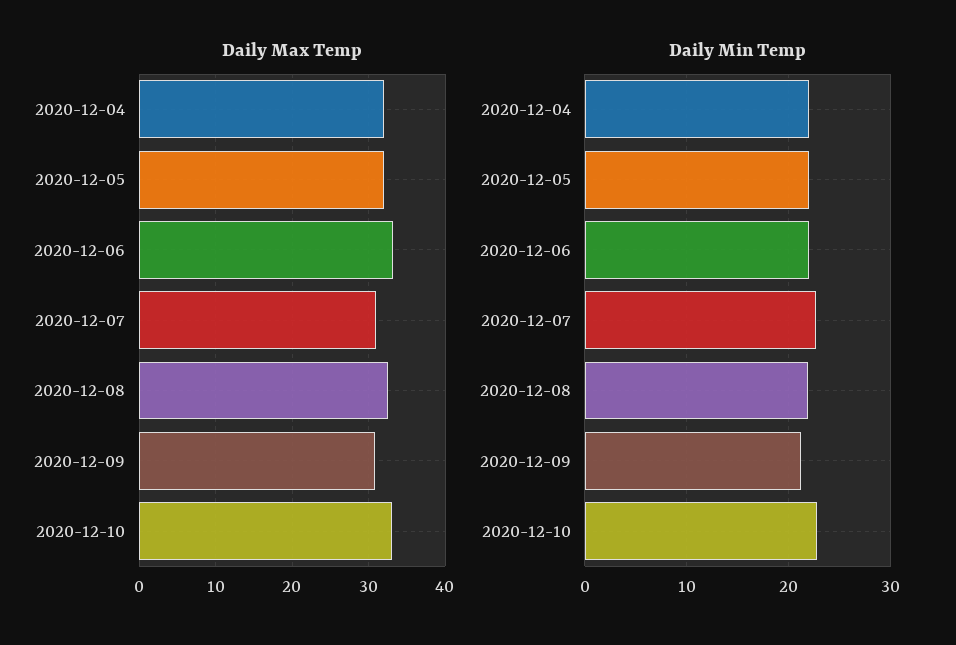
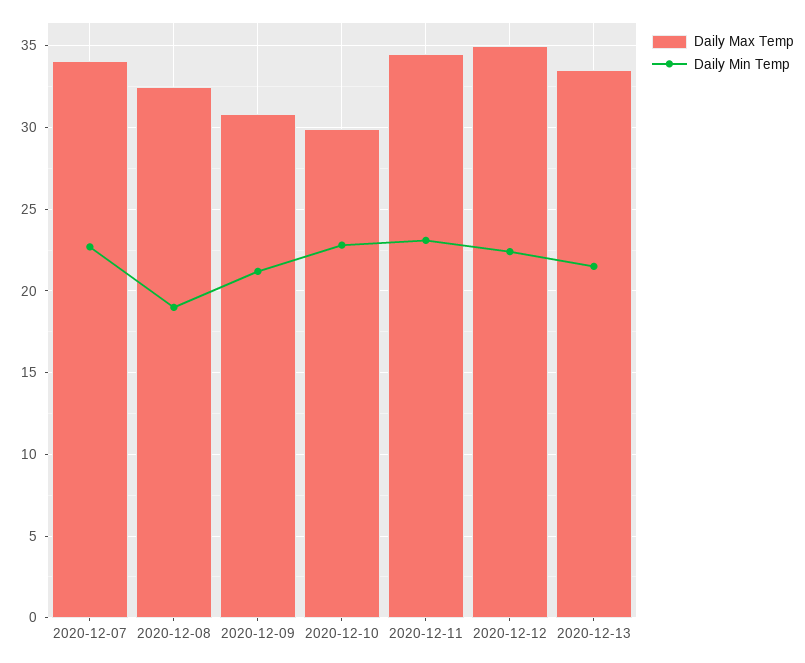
Daily Max Temp, 2020-12-04: 32 -> none
Daily Max Temp, 2020-12-05: 32 -> none
Daily Max Temp, 2020-12-06: 33 -> none
Daily Max Temp, 2020-12-07: 31 -> 34
Daily Max Temp, 2020-12-10: 33 -> 30
Daily Min Temp, 2020-12-04: 22 -> none
Daily Min Temp, 2020-12-05: 22 -> none
Daily Min Temp, 2020-12-06: 22 -> none
Daily Min Temp, 2020-12-08: 22 -> 19
Daily Max Temp, 2020-12-11: none -> 34.5
Daily Min Temp, 2020-12-11: none -> 23
Daily Max Temp, 2020-12-12: none -> 35
Daily Min Temp, 2020-12-12: none -> 22.5
Daily Max Temp, 2020-12-13: none -> 33.5
Daily Min Temp, 2020-12-13: none -> 21.5

